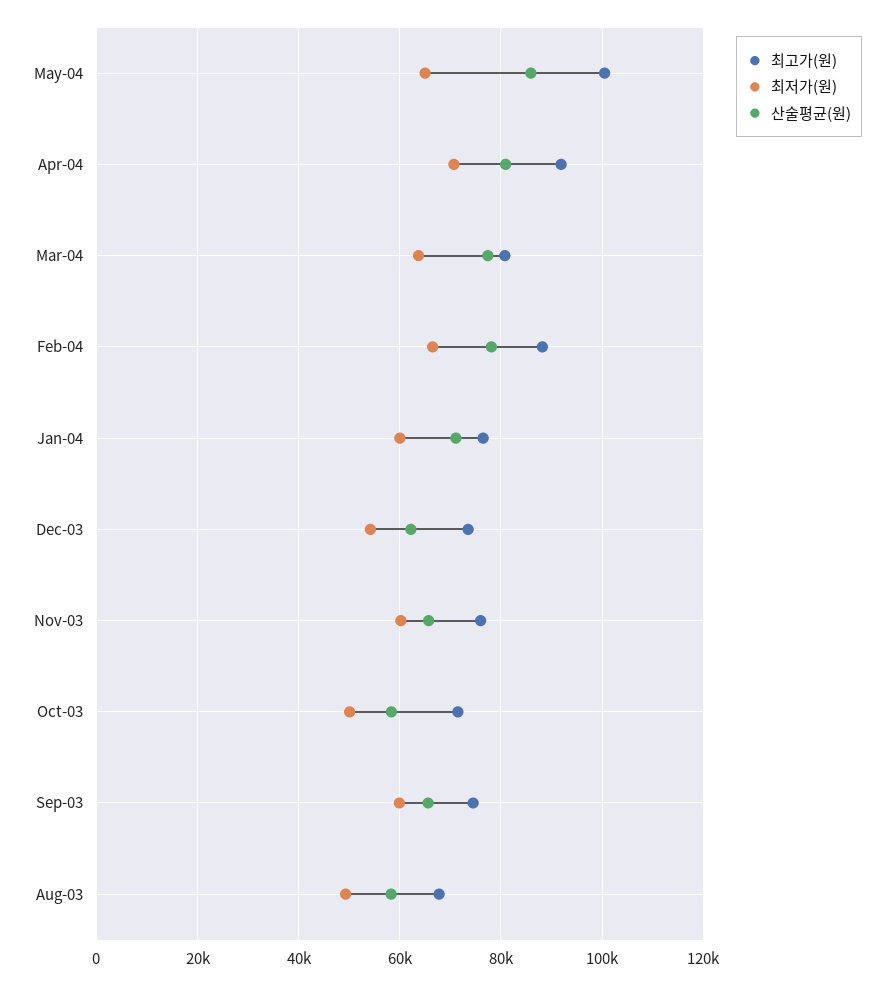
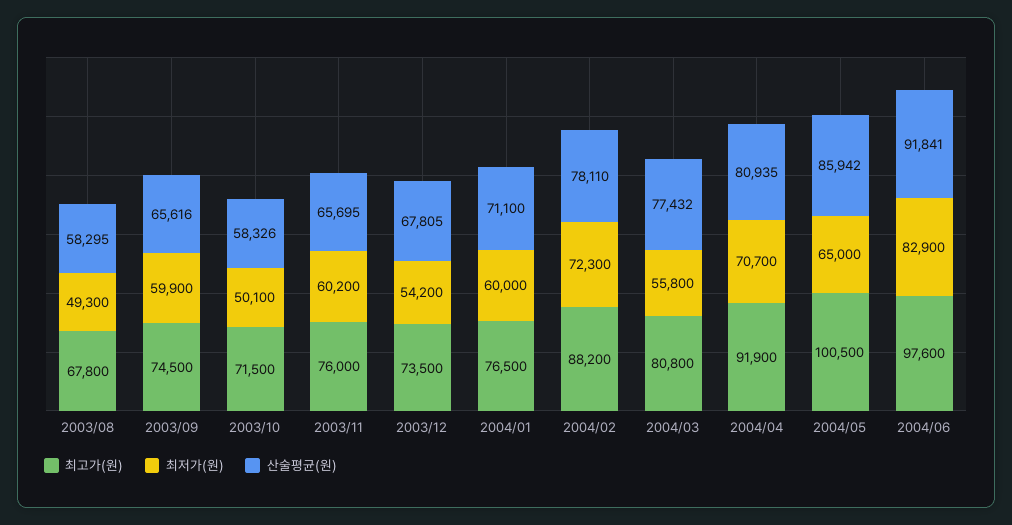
최저가(원), Mar-04: 64000 -> 55800
최저가(원), Feb-04: 66000 -> 72300
산술평균(원), Dec-03: 62000 -> 67805
최고가(원), 2004/06: none -> 97600
최저가(원), 2004/06: none -> 82900
산술평균(원), 2004/06: none -> 91841

